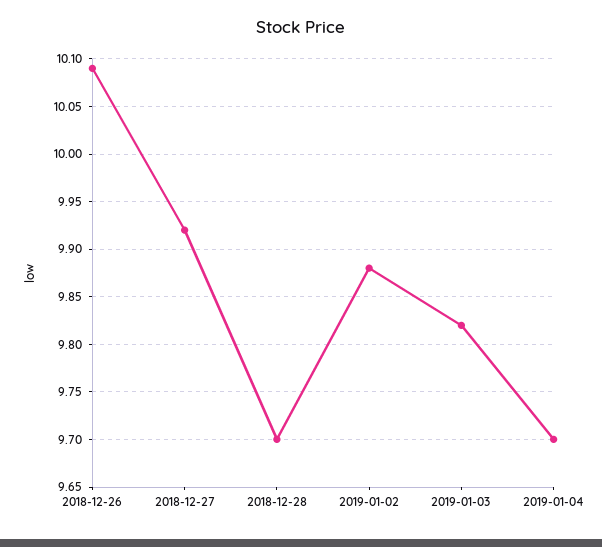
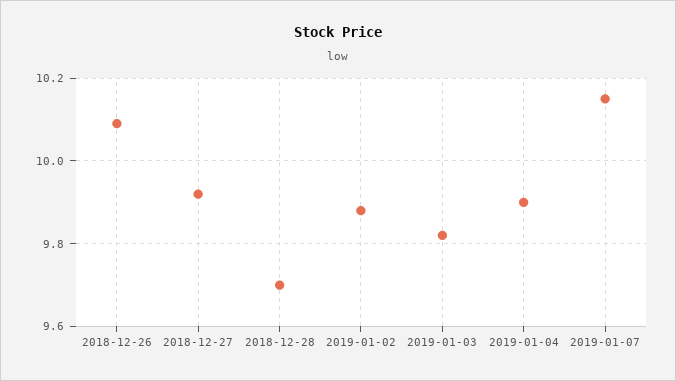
2019-01-04: 9.7 -> 9.9
2019-01-07: none -> 10.15

